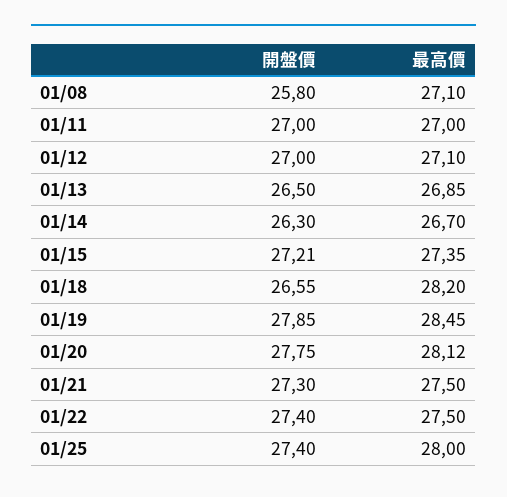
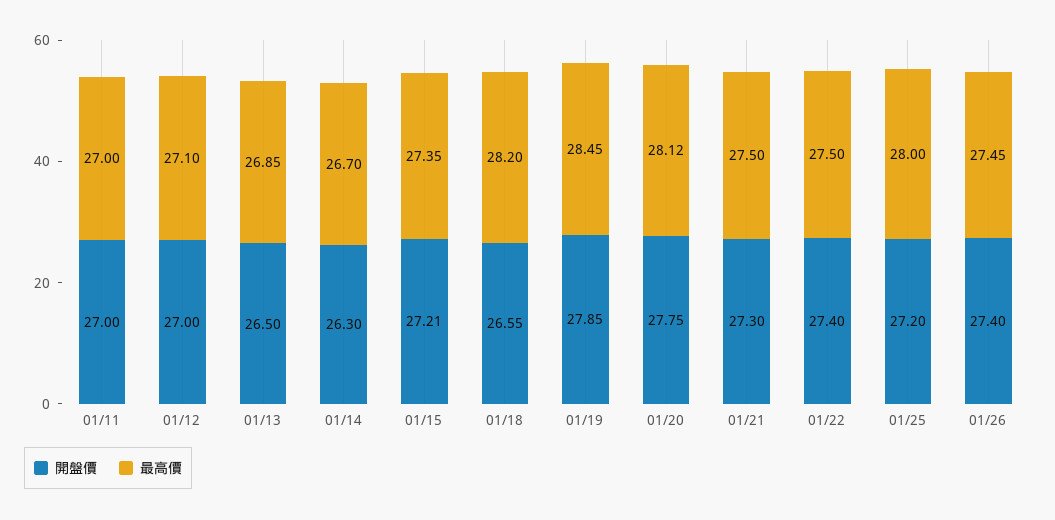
開盤價, 01/08: 25.8 -> none
最高價, 01/08: 27.1 -> none
開盤價, 01/25: 27.4 -> 27.2
開盤價, 01/26: none -> 27.4
最高價, 01/26: none -> 27.45

